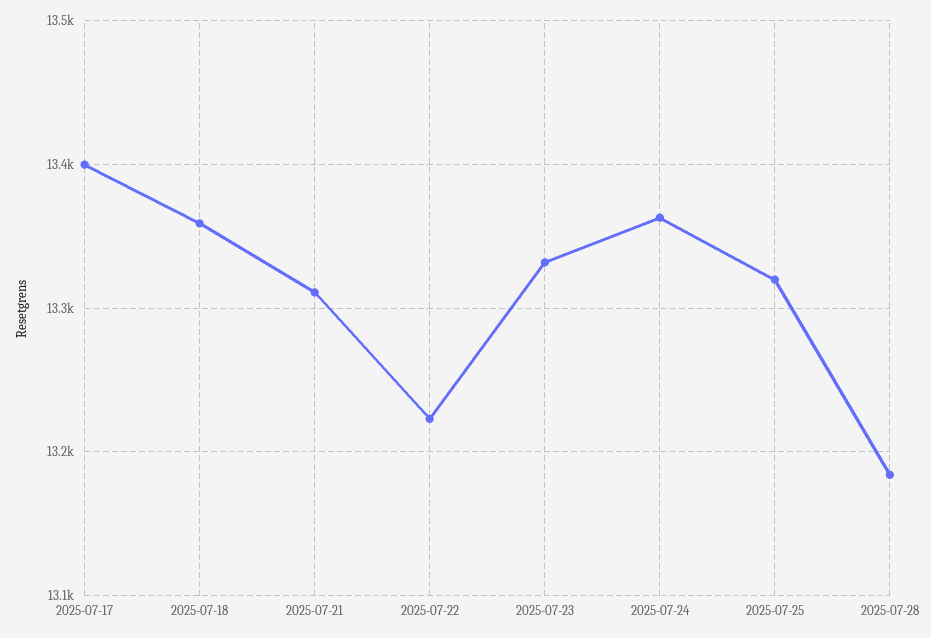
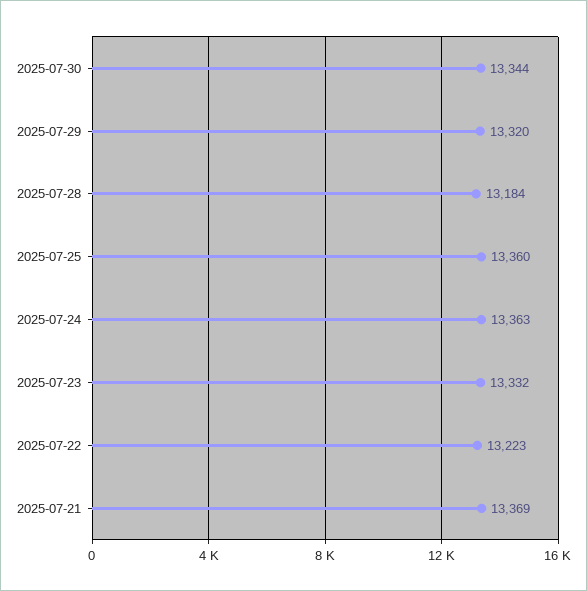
2025-07-17: 13400 -> none
2025-07-18: 13360 -> none
2025-07-21: 13310 -> 13369
2025-07-25: 13320 -> 13360
2025-07-30: none -> 13344
2025-07-29: none -> 13320

